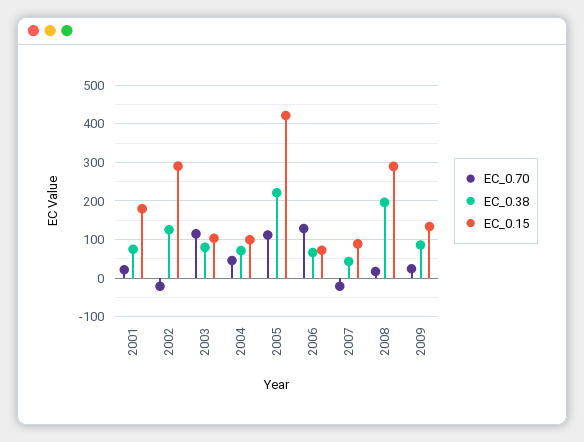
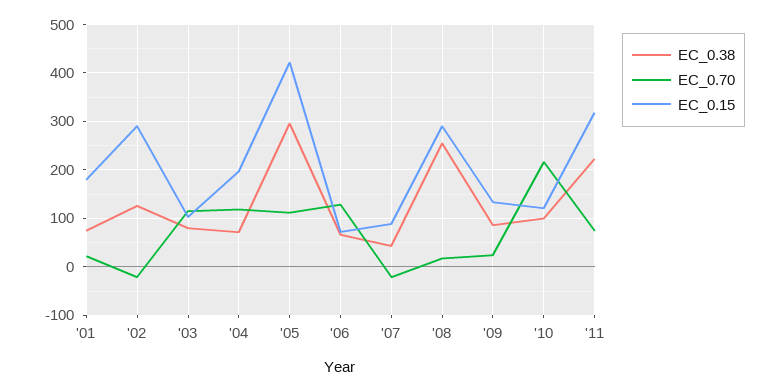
EC_0.70, 2004: 40 -> 120
EC_0.15, 2004: 100 -> 200
EC_0.38, 2005: 220 -> 300
EC_0.38, 2008: 200 -> 260
EC_0.38, '10: none -> 100
EC_0.70, '10: none -> 220
EC_0.15, '10: none -> 120
EC_0.38, '11: none -> 220
EC_0.70, '11: none -> 80
EC_0.15, '11: none -> 320

